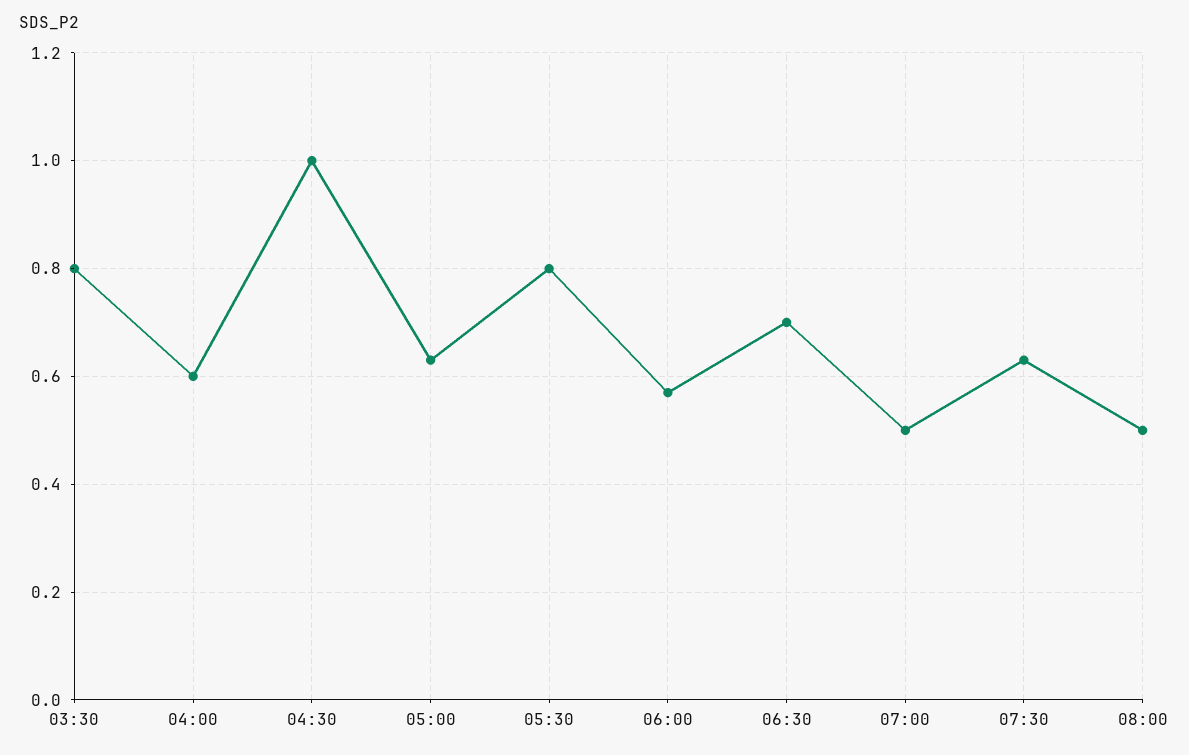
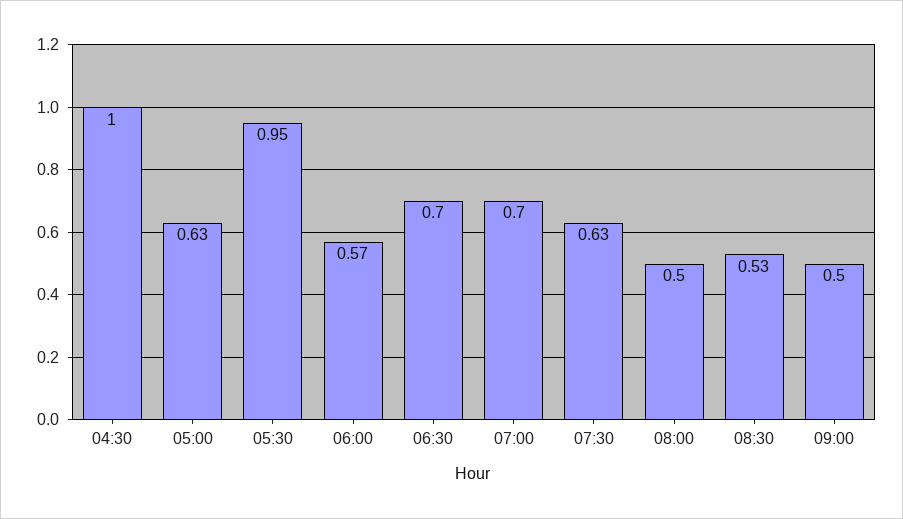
03:30: 0.8 -> none
04:00: 0.6 -> none
05:30: 0.8 -> 0.95
07:00: 0.5 -> 0.7
08:30: none -> 0.53
09:00: none -> 0.5

